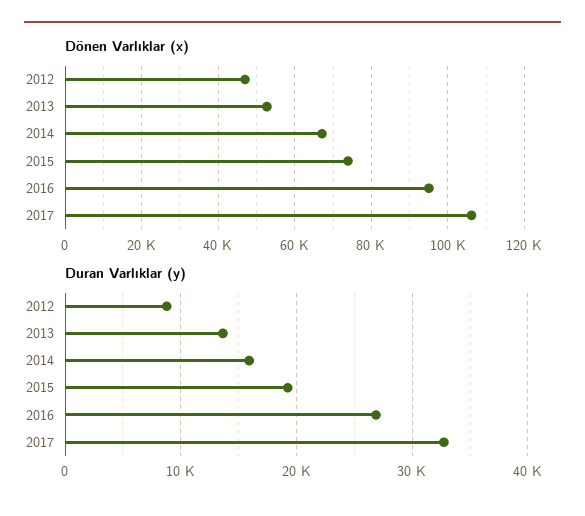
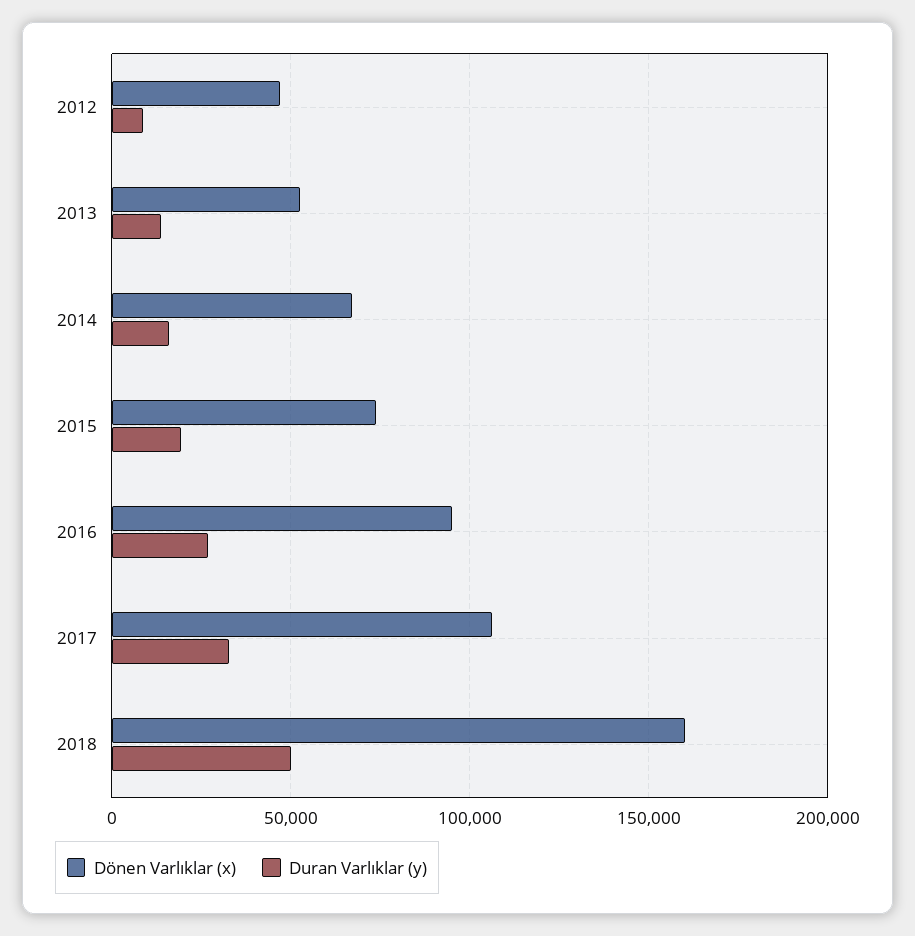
Dönen Varlıklar (x), 2018: none -> 160000
Duran Varlıklar (y), 2018: none -> 50000

